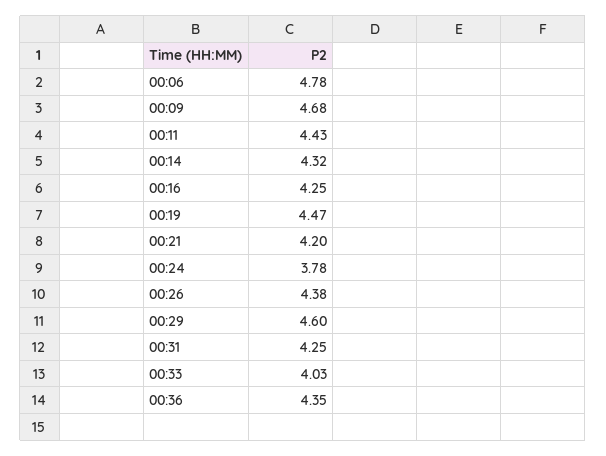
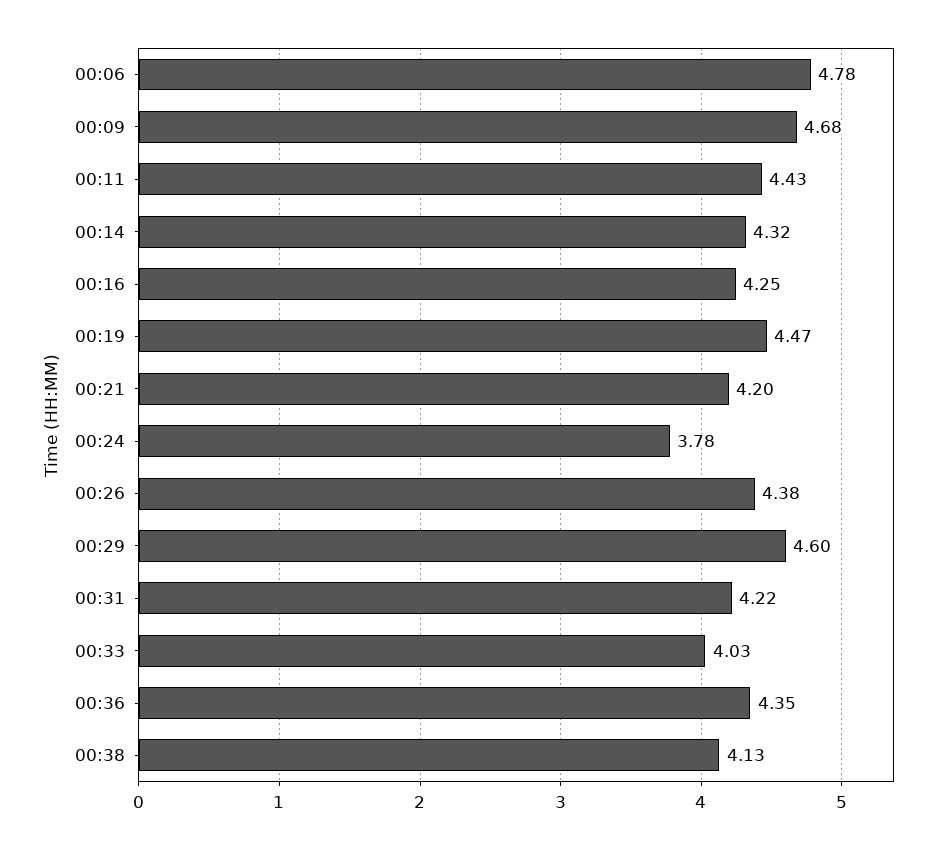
00:31: 4.25 -> 4.22
00:38: none -> 4.13

